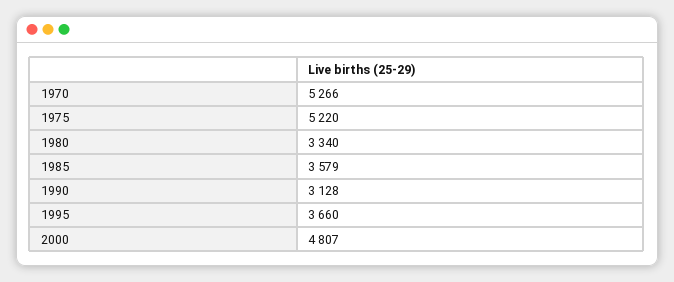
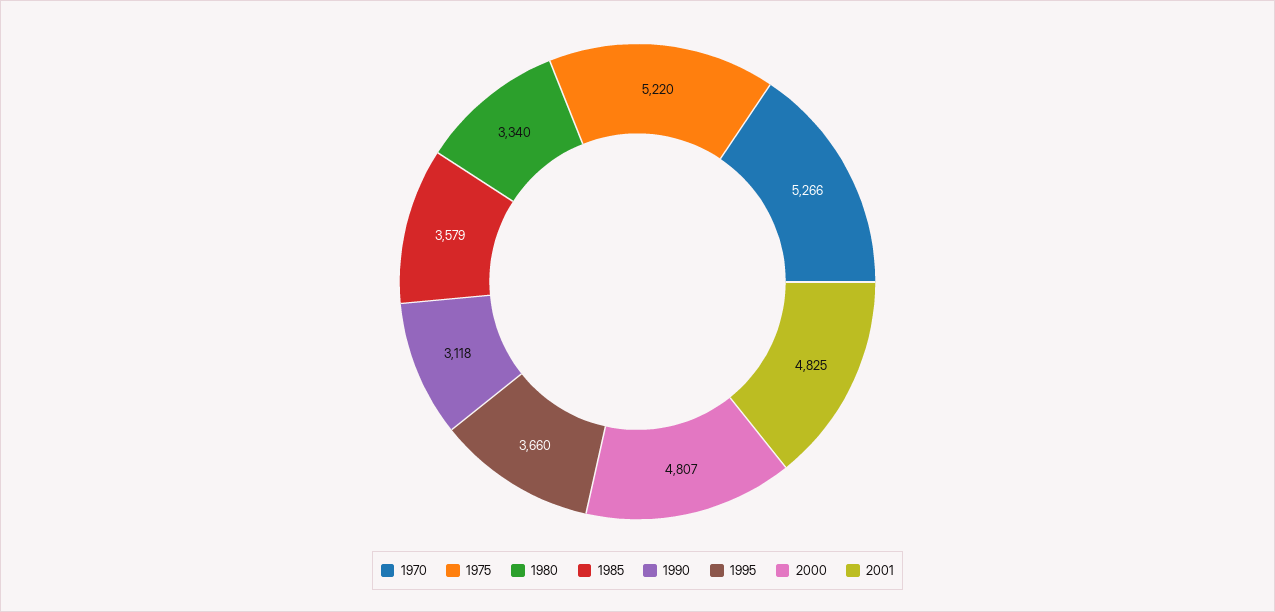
1990: 3128 -> 3118
2001: none -> 4825

